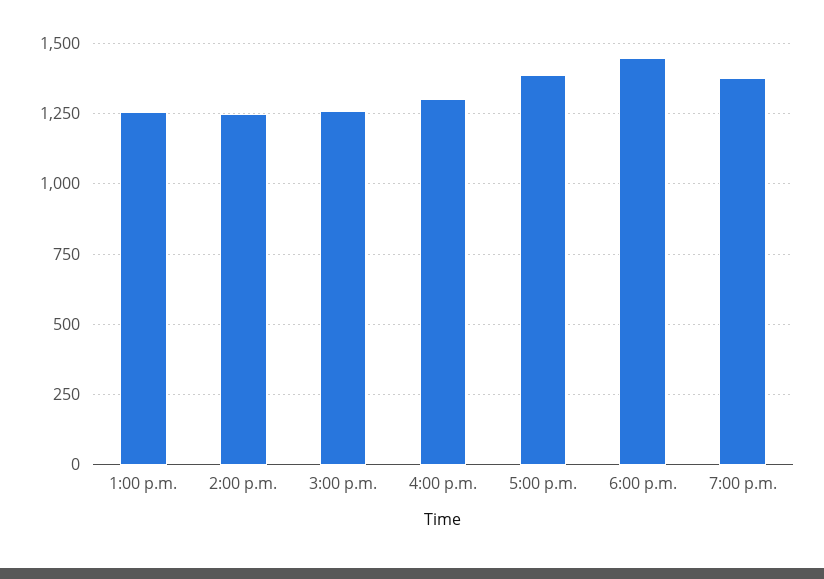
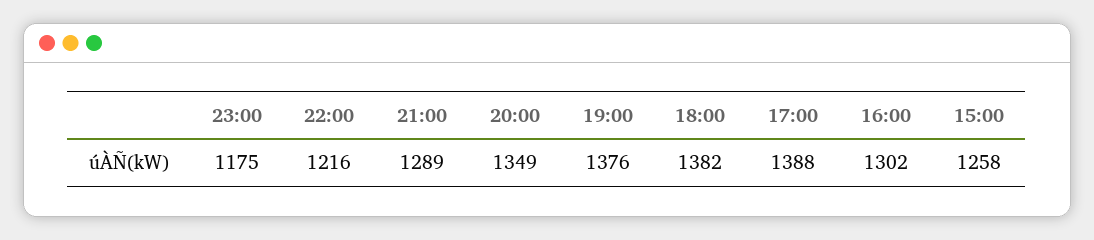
1:00 p.m.: 1250 -> none
2:00 p.m.: 1250 -> none
6:00 p.m.: 1450 -> 1382
23:00: none -> 1175
22:00: none -> 1216
21:00: none -> 1289
20:00: none -> 1349

